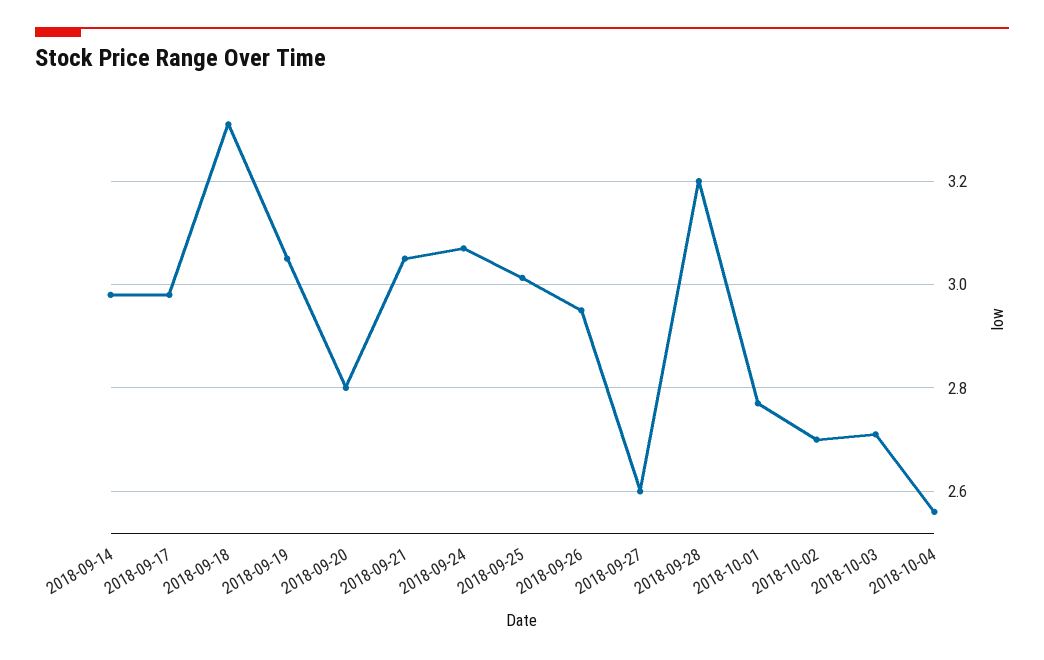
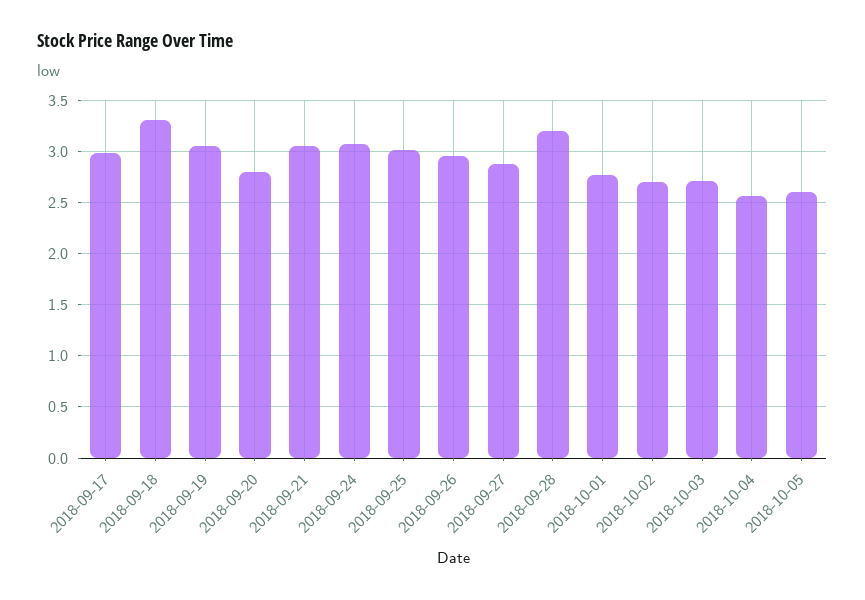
2018-09-14: 2.98 -> none
2018-09-27: 2.6 -> 2.9
2018-10-05: none -> 2.6

